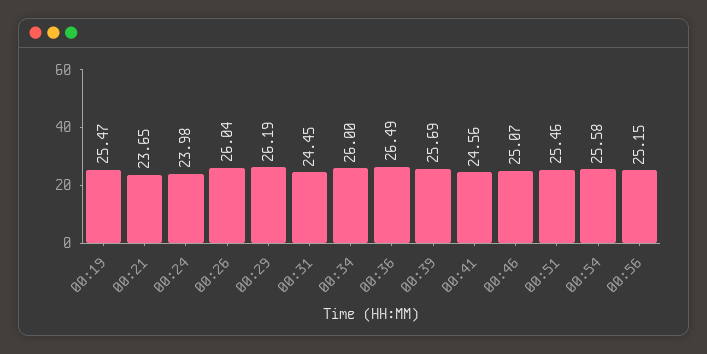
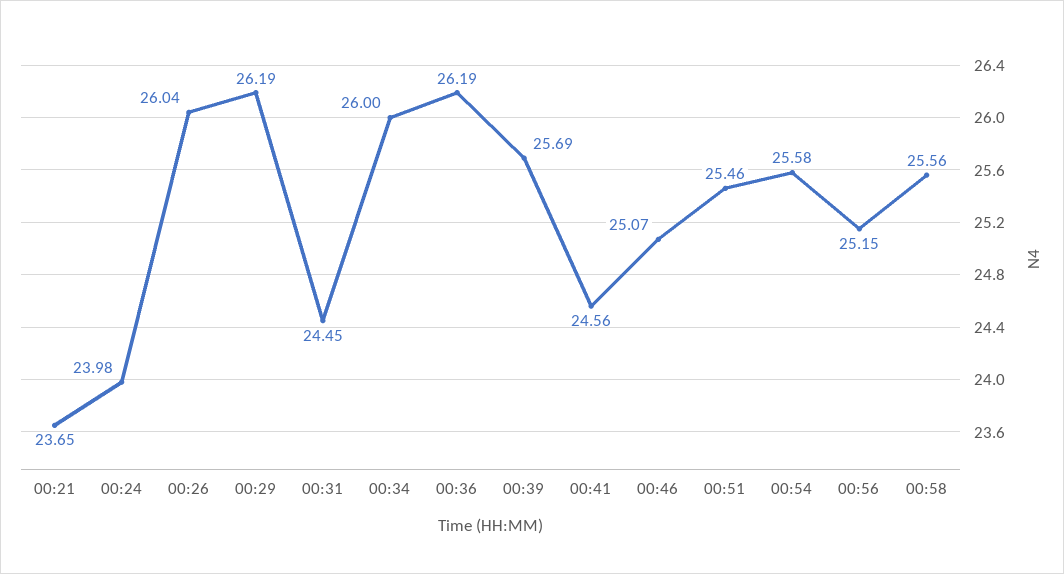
00:19: 25.47 -> none
00:36: 26.49 -> 26.19
00:58: none -> 25.56

